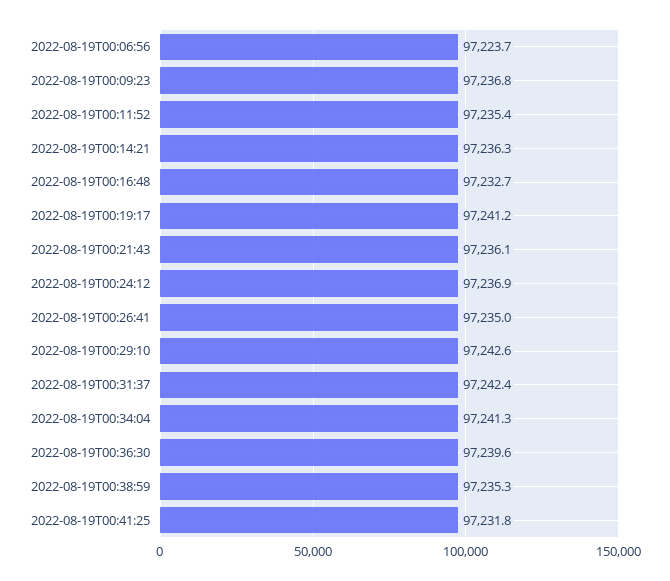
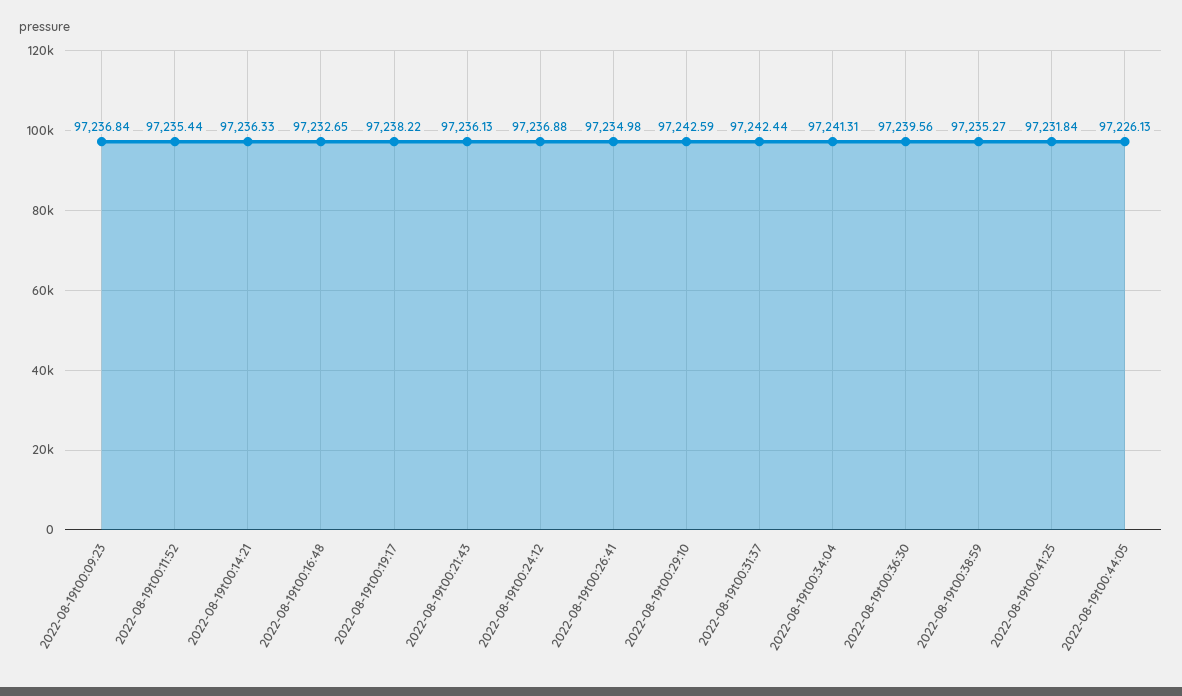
2022-08-19T00:06:56: 97223.7 -> none
2022-08-19T00:19:17: 97241.2 -> 97238.22
2022-08-19t00:44:05: none -> 97226.13

